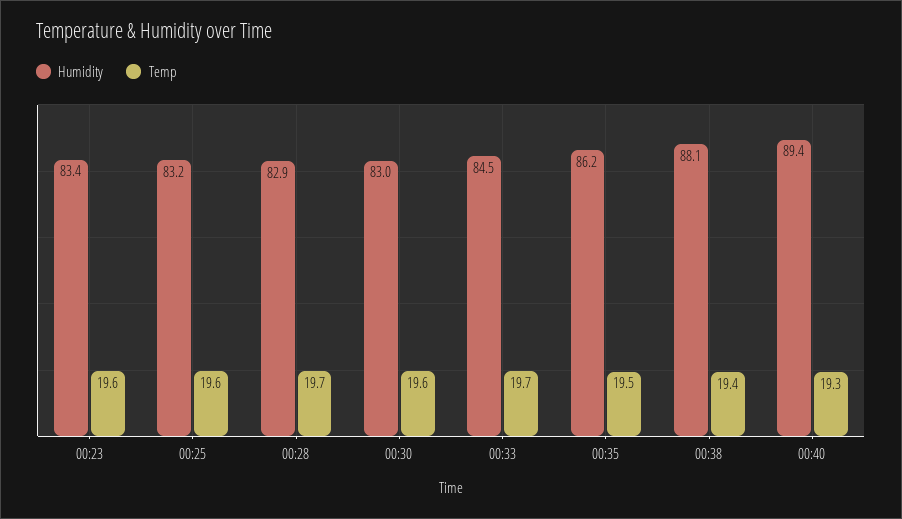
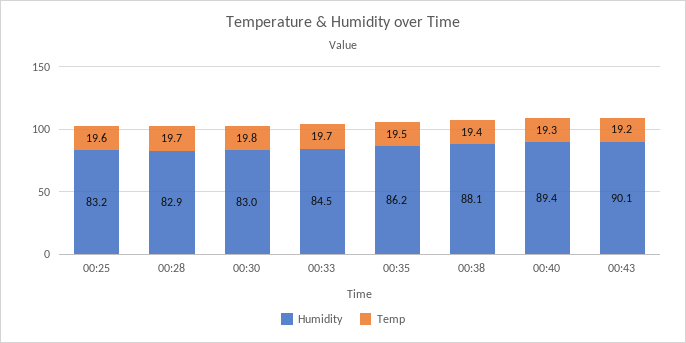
Humidity, 00:23: 83.4 -> none
Temp, 00:23: 19.6 -> none
Temp, 00:30: 19.6 -> 19.8
Humidity, 00:43: none -> 90.1
Temp, 00:43: none -> 19.2

